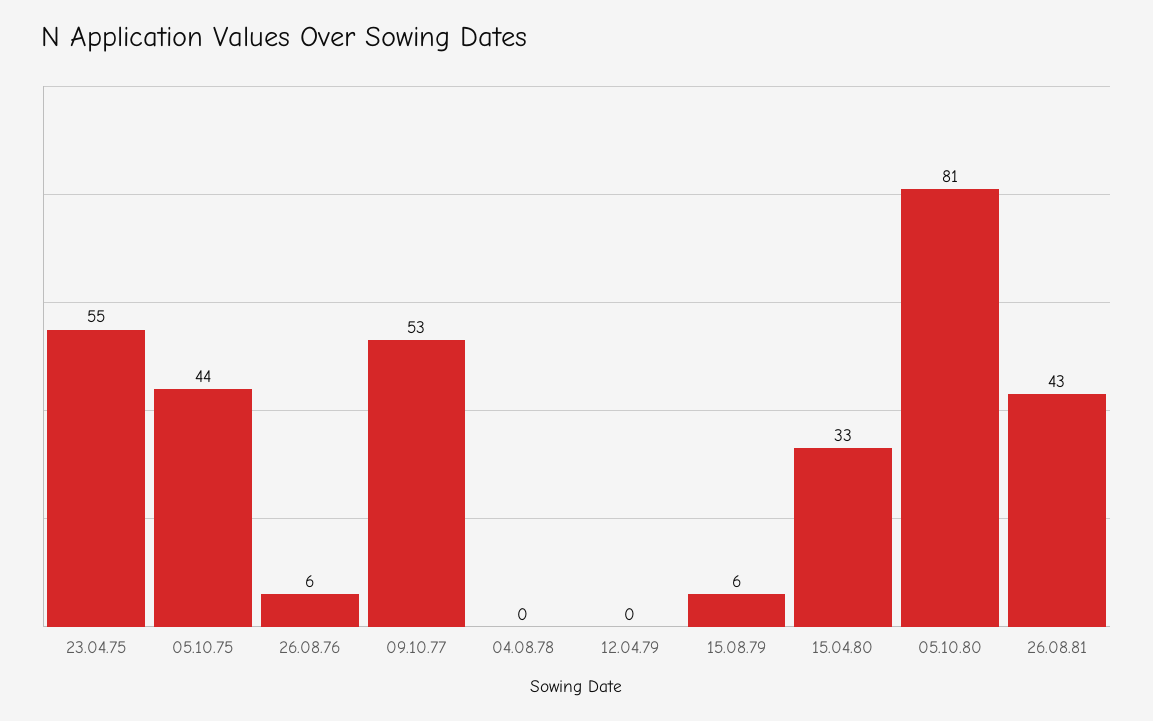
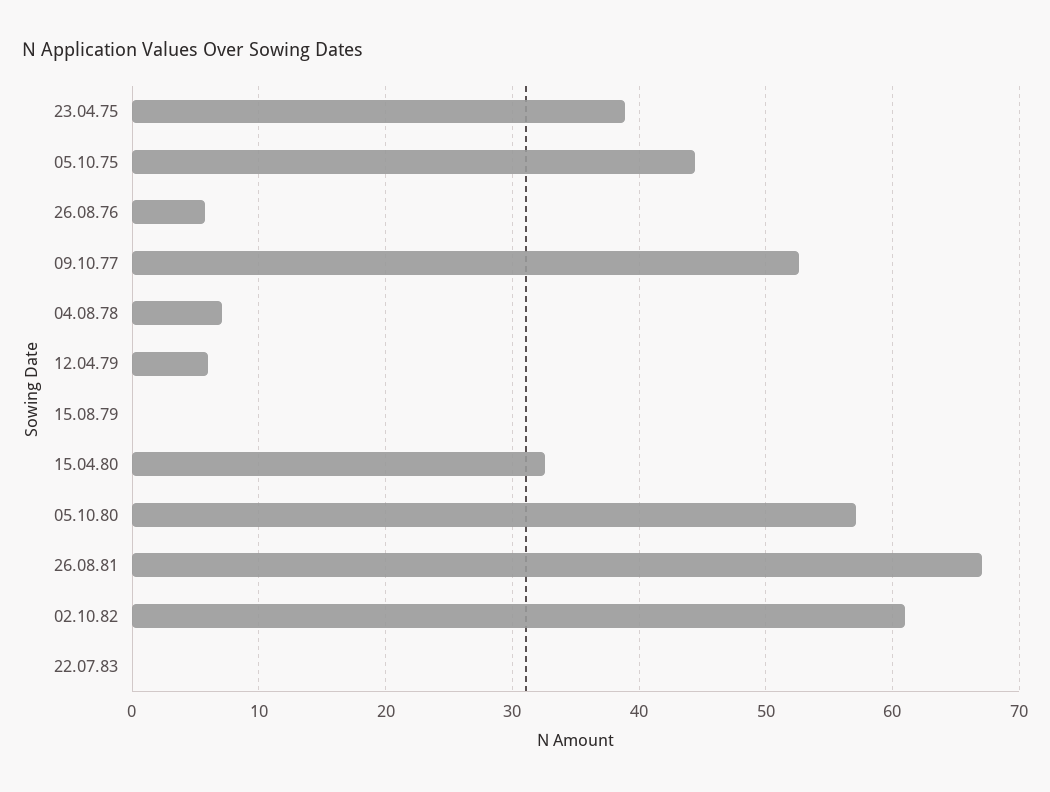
23.04.75: 55 -> 39
04.08.78: 0 -> 7
12.04.79: 0 -> 6
15.08.79: 6 -> 0
05.10.80: 81 -> 57
26.08.81: 43 -> 67
02.10.82: none -> 61
22.07.83: none -> 0

